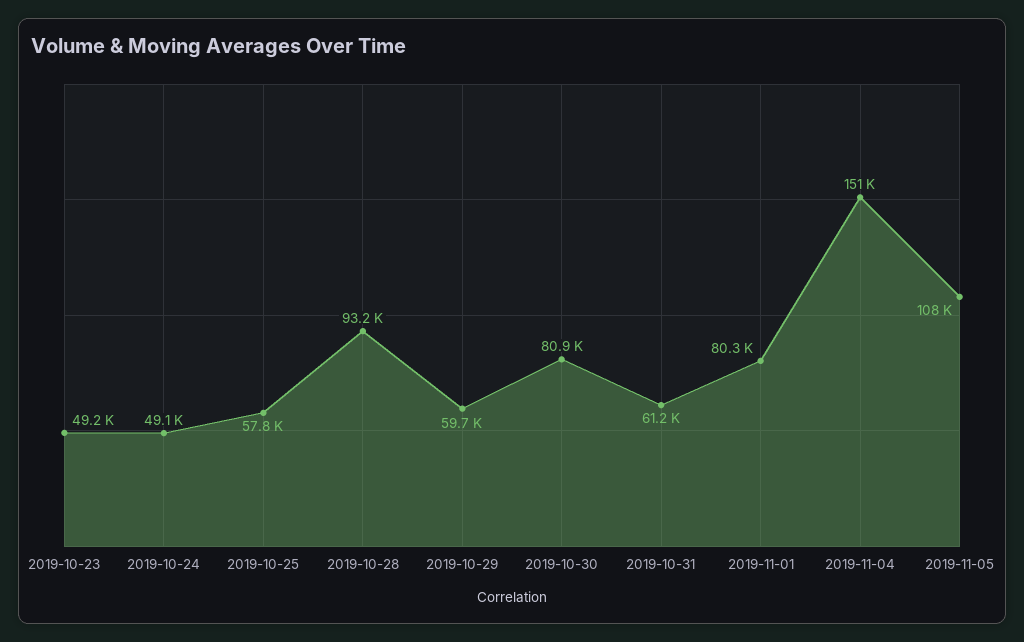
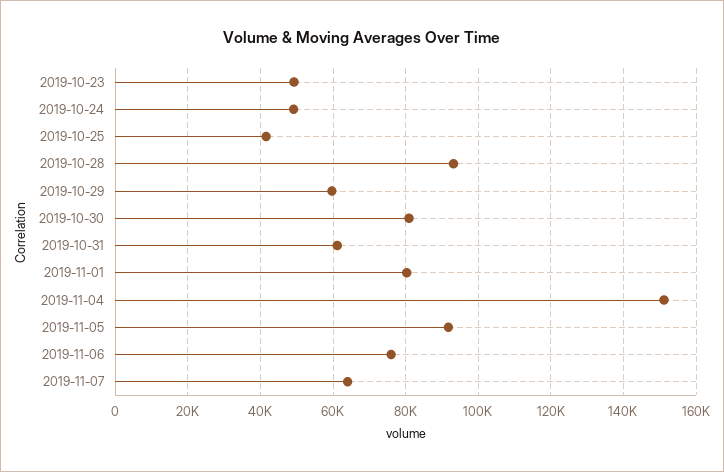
2019-10-25: 57800 -> 42000
2019-11-05: 108000 -> 92000
2019-11-06: none -> 76000
2019-11-07: none -> 64000

